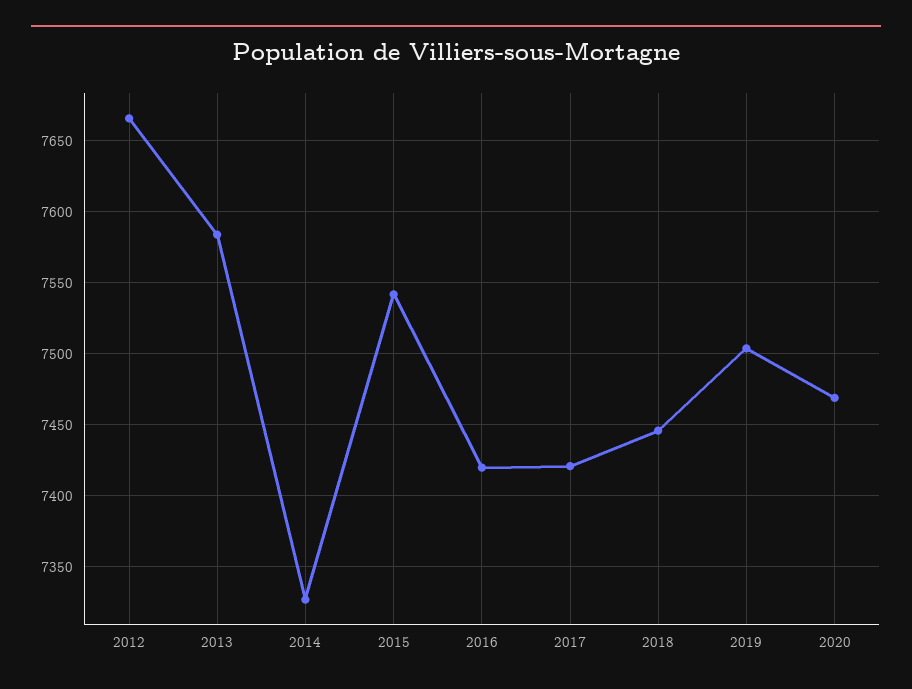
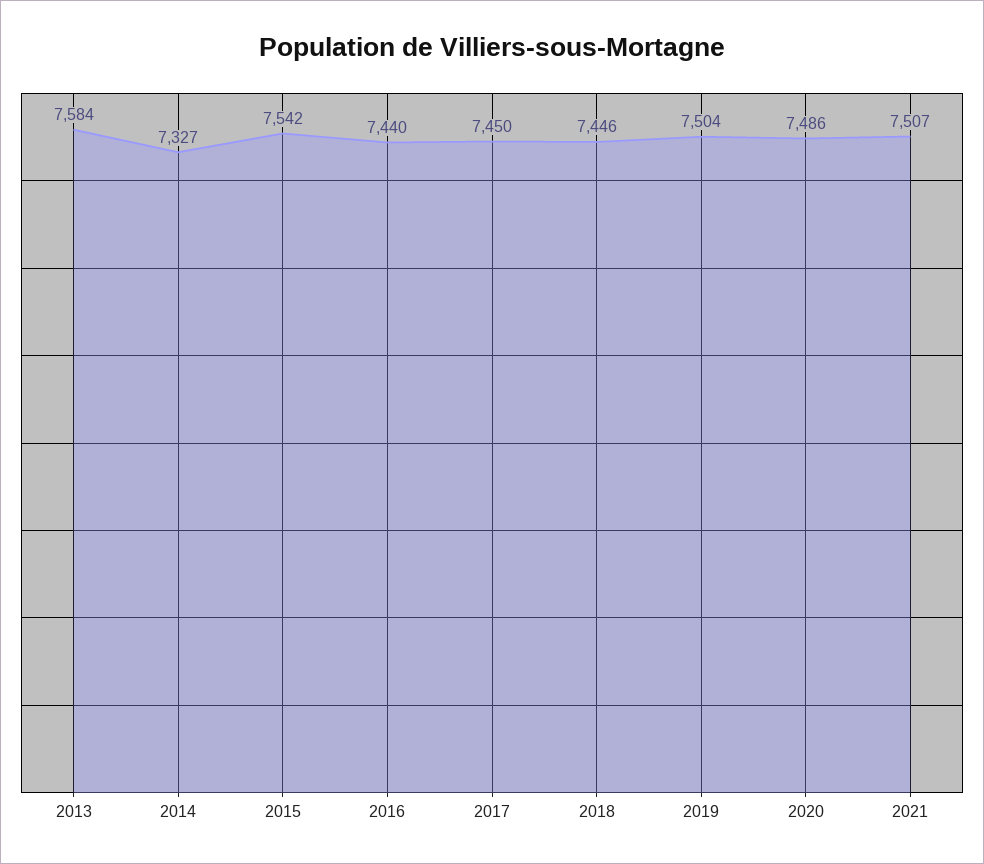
2012: 7665 -> none
2016: 7420 -> 7440
2017: 7420 -> 7450
2020: 7470 -> 7486
2021: none -> 7507

